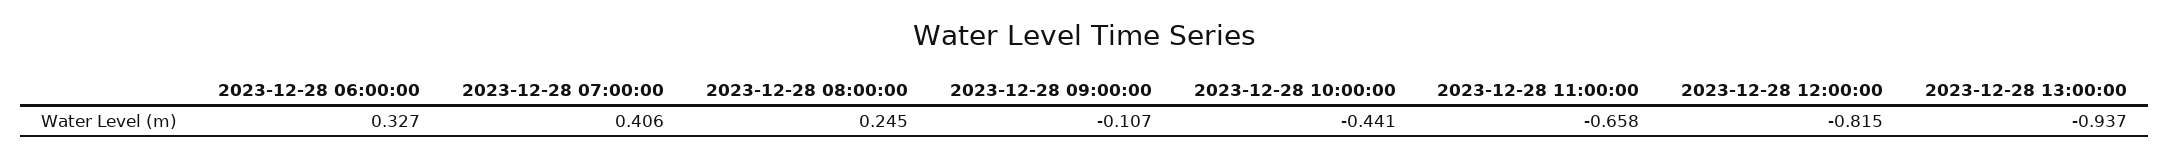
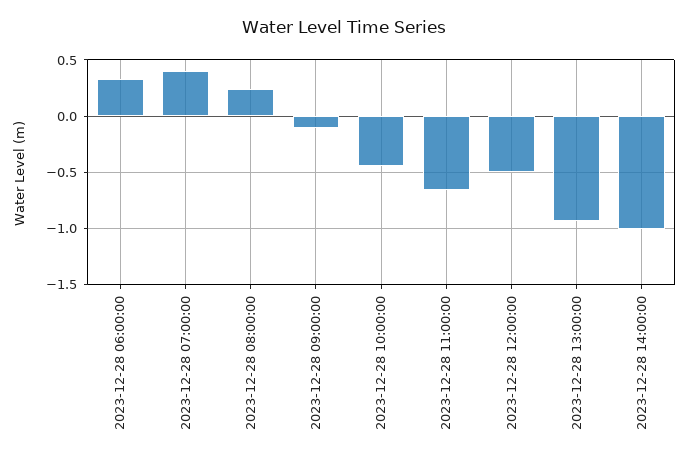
2023-12-28 12:00:00: -0.815 -> -0.5
2023-12-28 14:00:00: none -> -1

